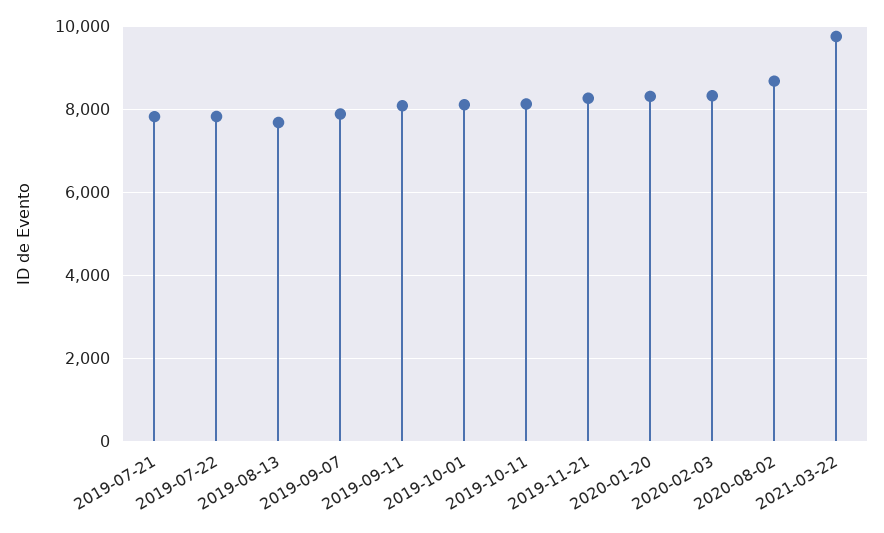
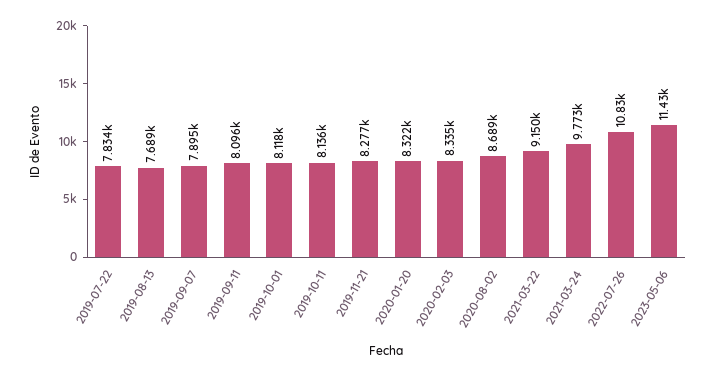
2019-07-21: 7800 -> none
2021-03-22: 9800 -> 9150
2021-03-24: none -> 9773
2022-07-26: none -> 10830
2023-05-06: none -> 11430

